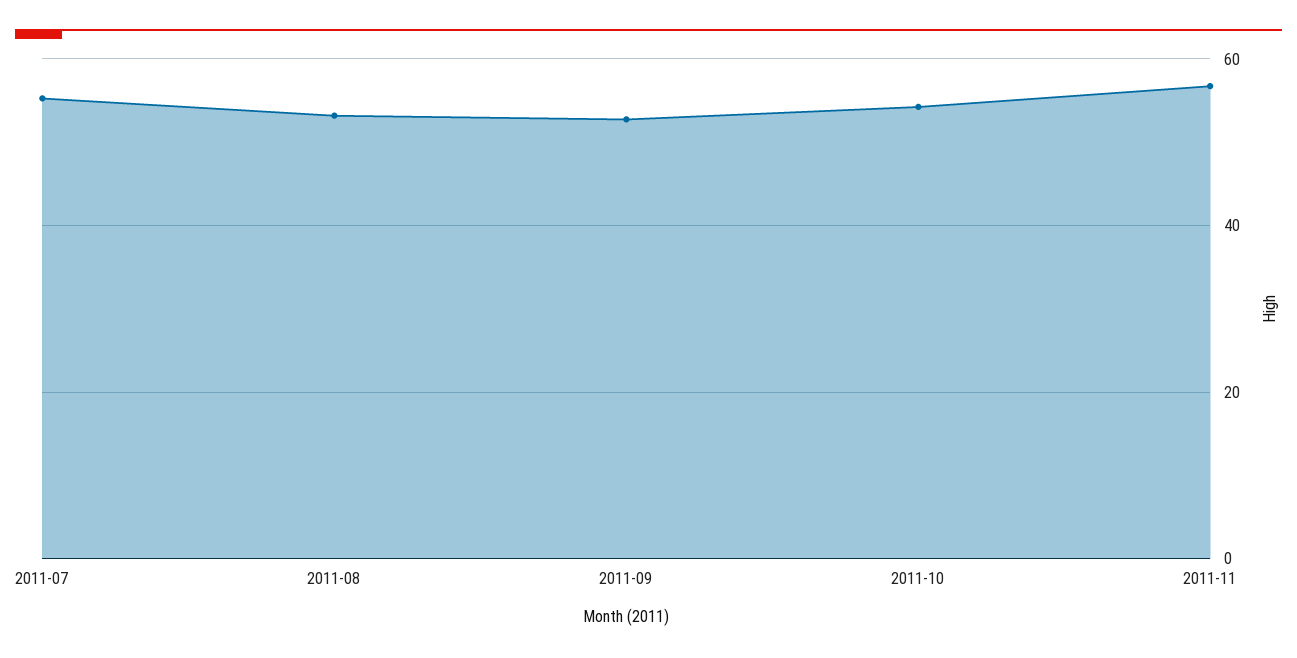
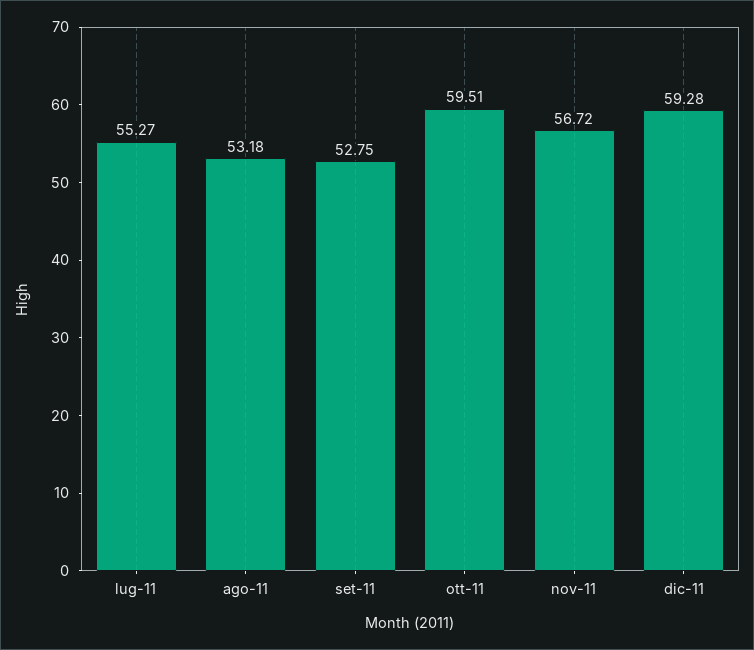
2011-10: 54 -> 59.51
dic-11: none -> 59.28

